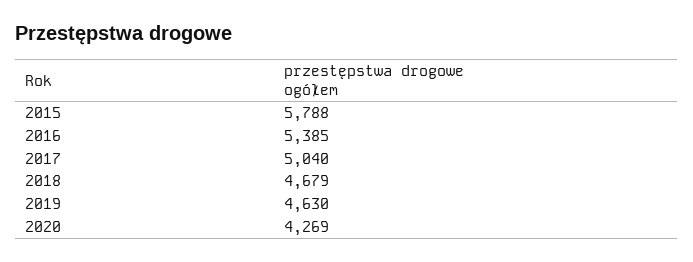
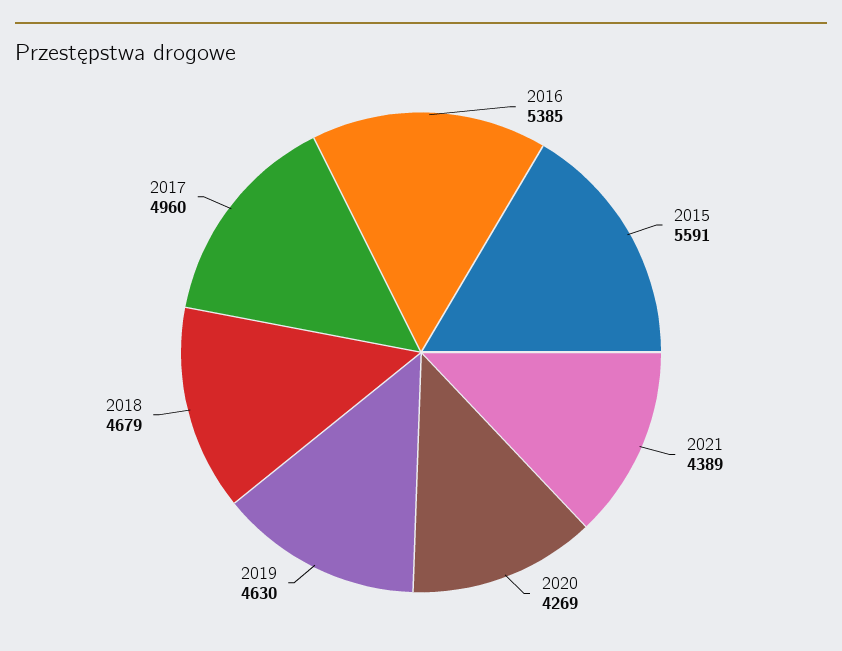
2015: 5788 -> 5591
2017: 5040 -> 4960
2021: none -> 4389

